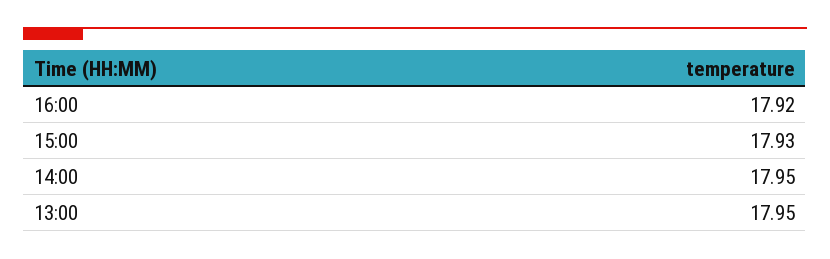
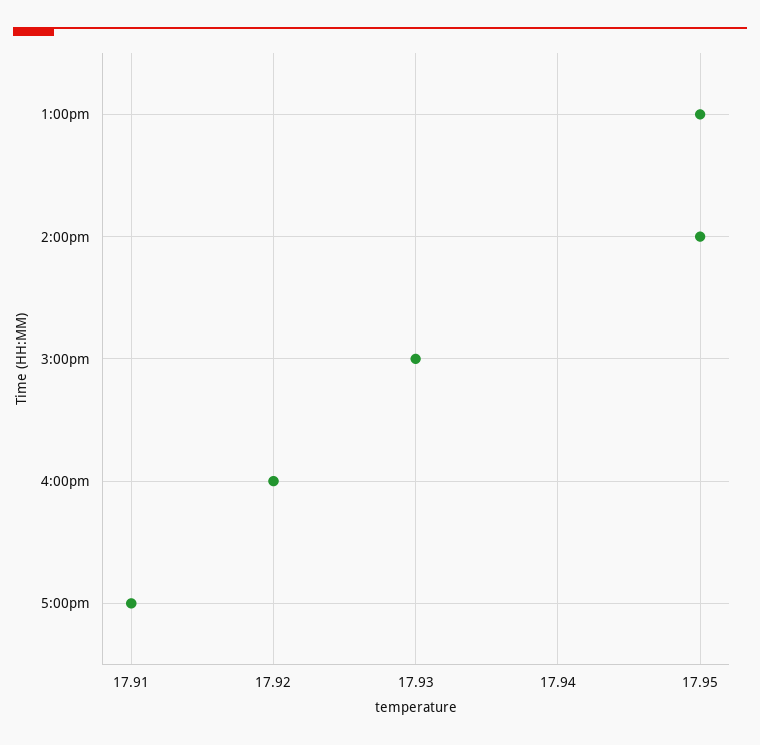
5:00pm: none -> 17.91

